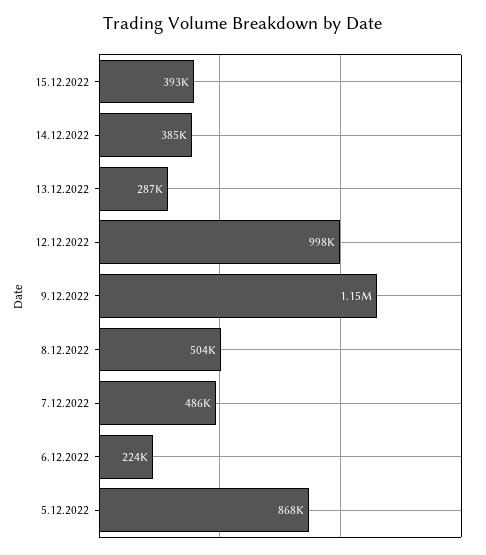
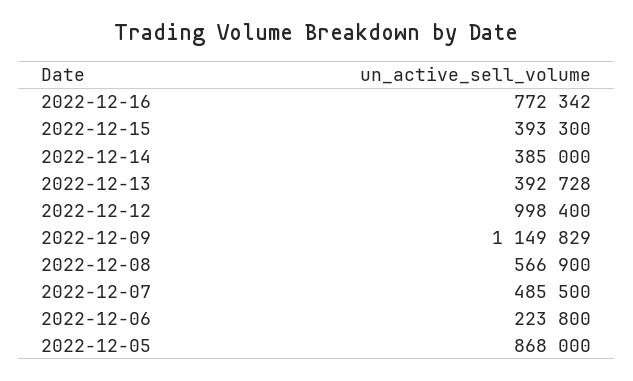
13.12.2022: 287000 -> 392728
8.12.2022: 504000 -> 566900
2022-12-16: none -> 772342

